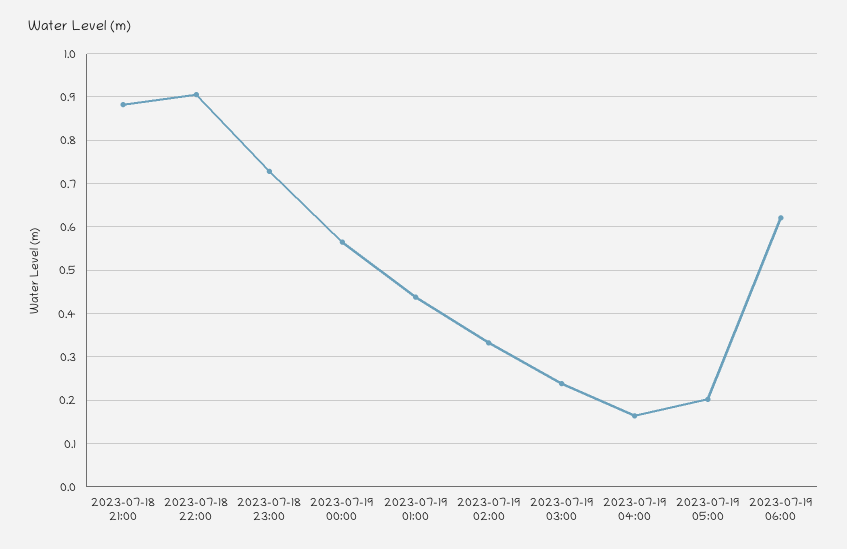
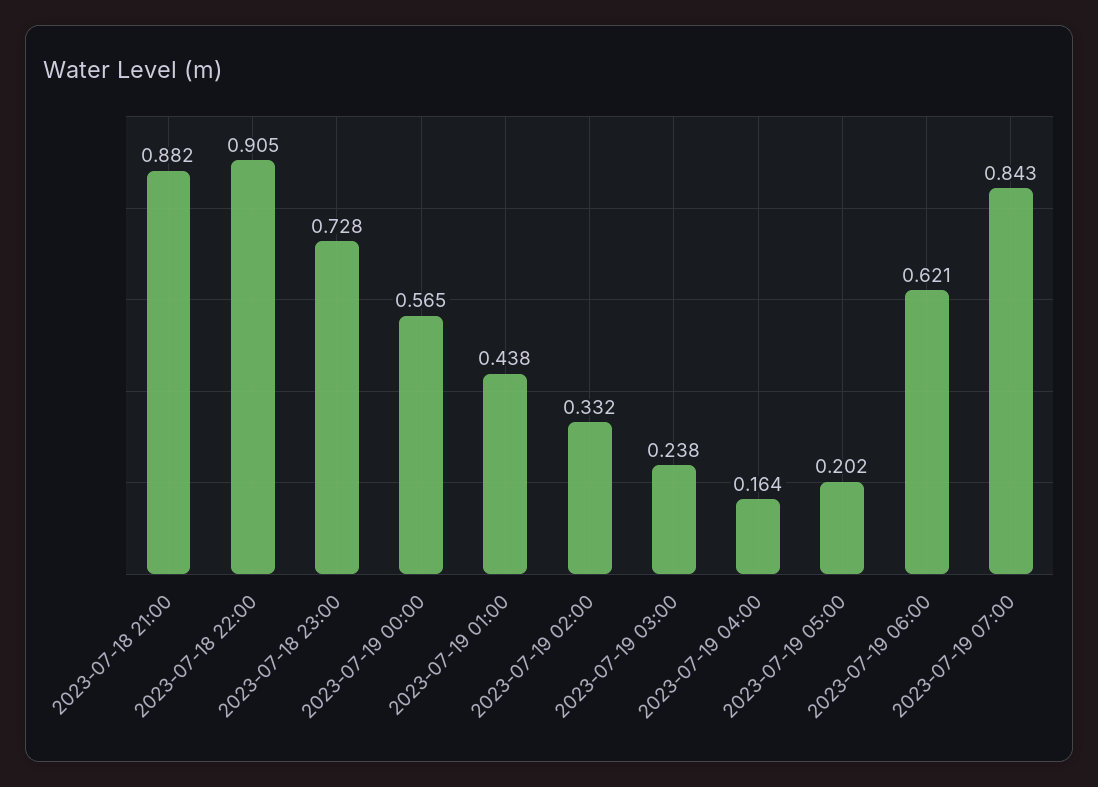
2023-07-19 07:00: none -> 0.843

